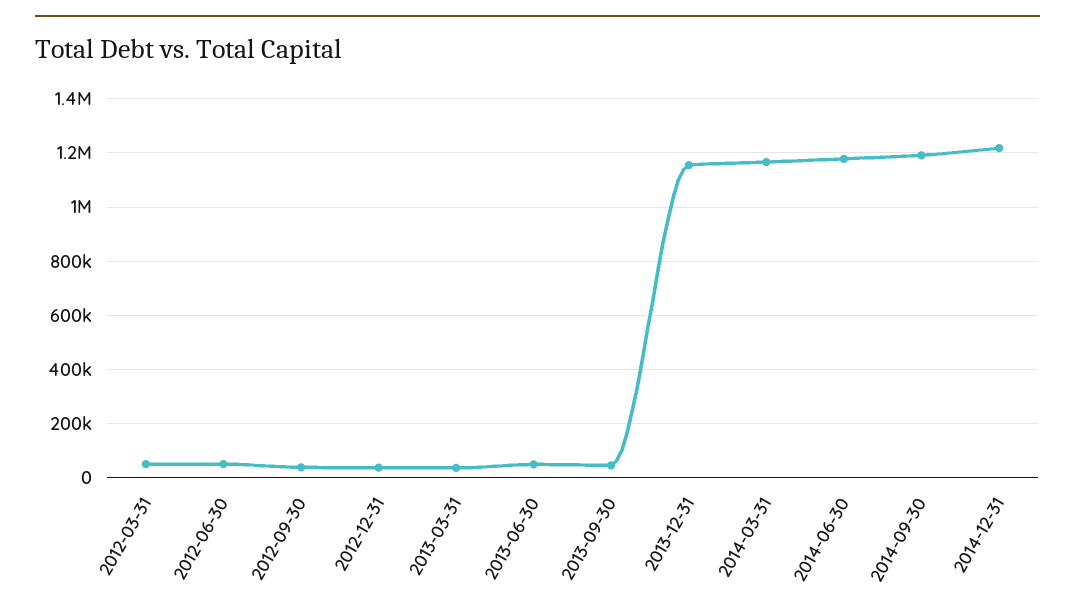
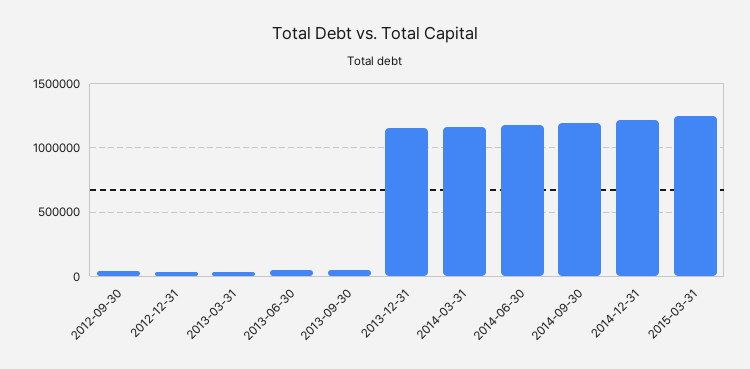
2012-03-31: 50000 -> none
2012-06-30: 50000 -> none
2015-03-31: none -> 1250000

